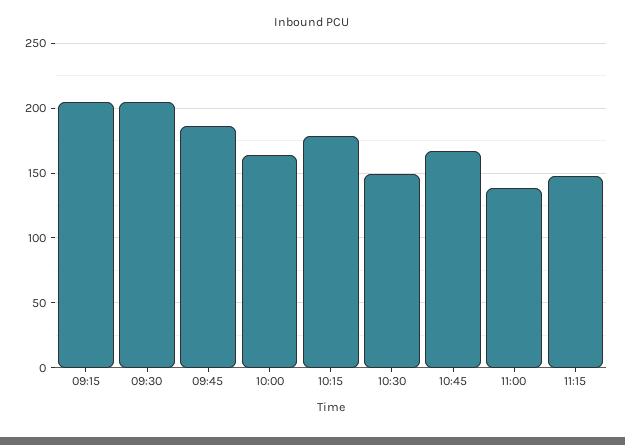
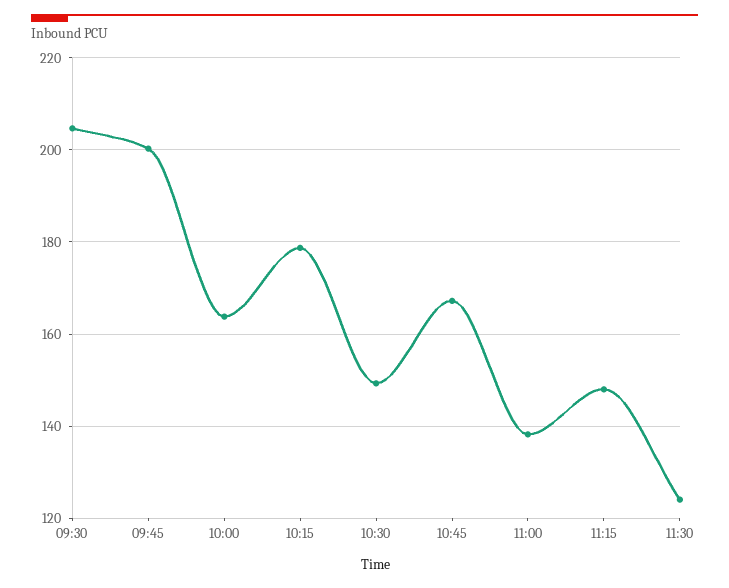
09:15: 205 -> none
09:45: 185 -> 200
11:30: none -> 124

